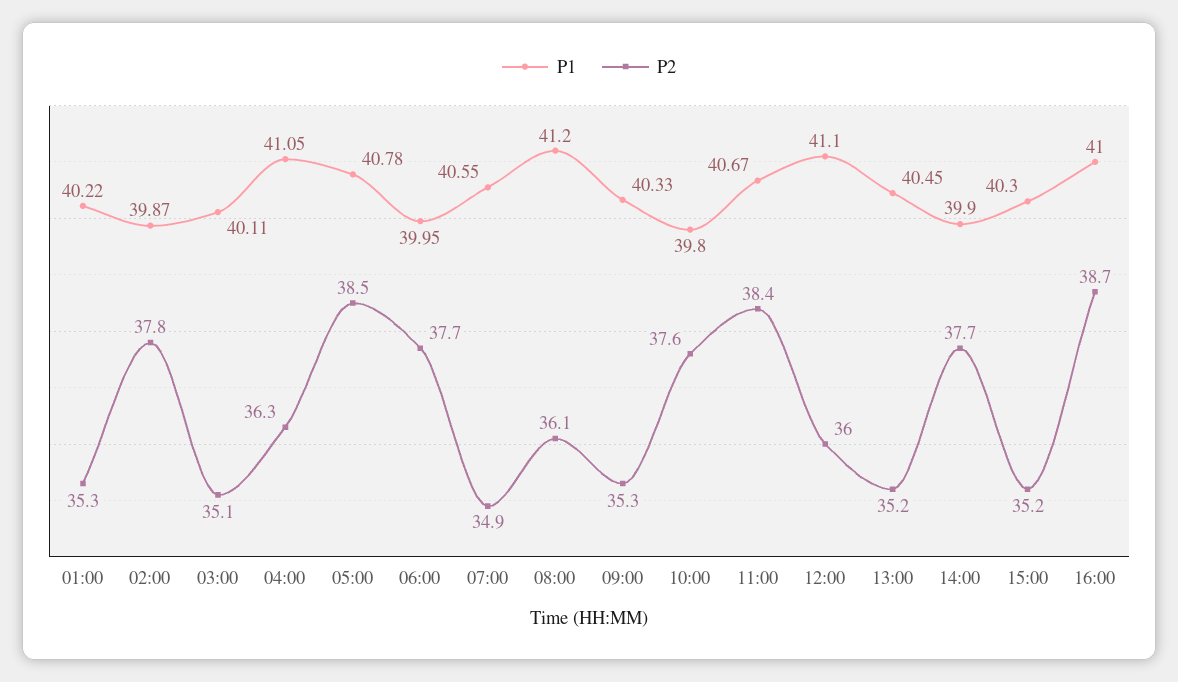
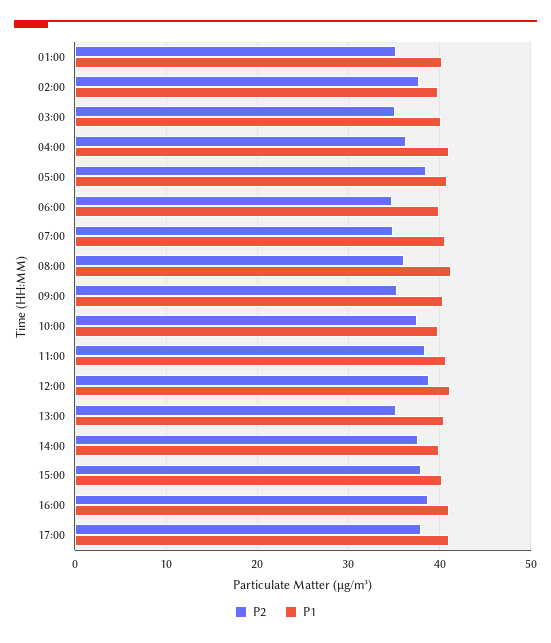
P2, 06:00: 37.7 -> 35
P2, 12:00: 36 -> 39
P2, 15:00: 35.2 -> 38
P2, 17:00: none -> 38
P1, 17:00: none -> 41

